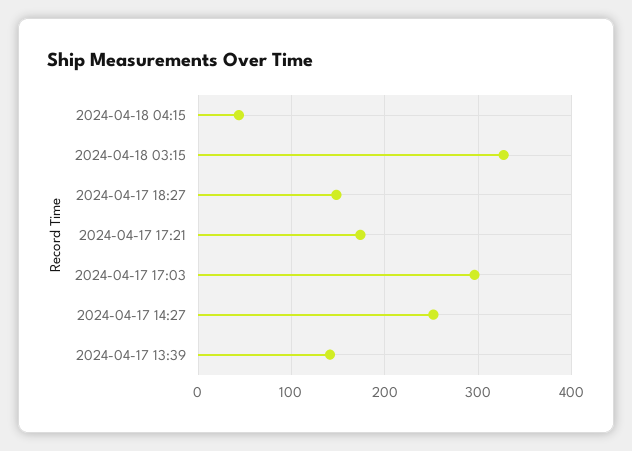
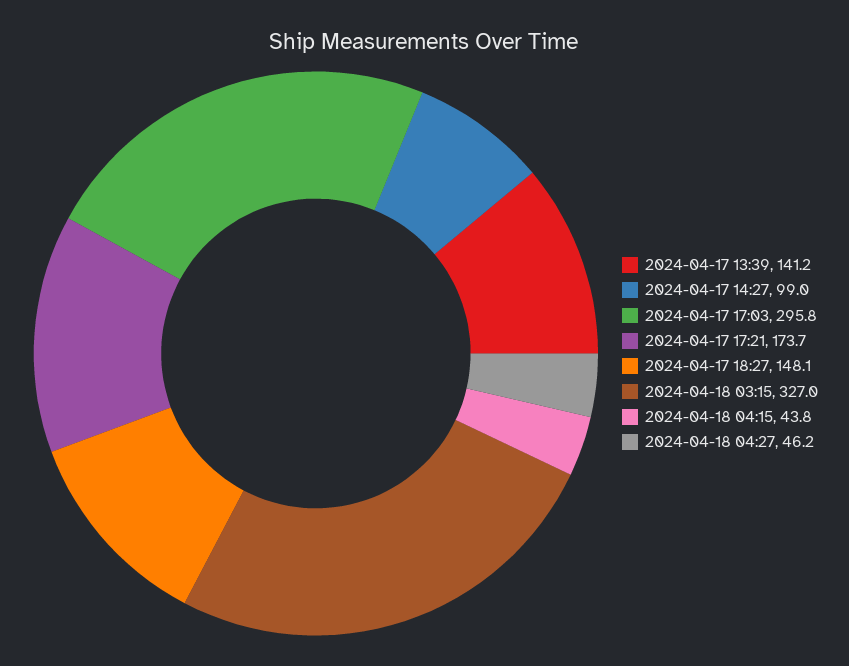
2024-04-17 14:27: 250 -> 99
2024-04-18 04:27: none -> 46.2

